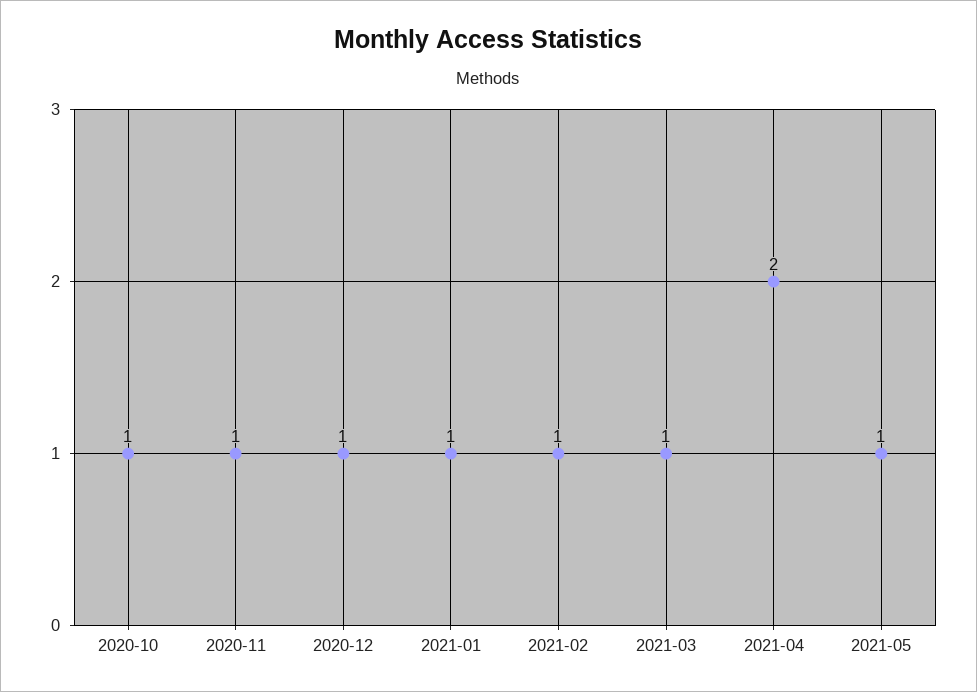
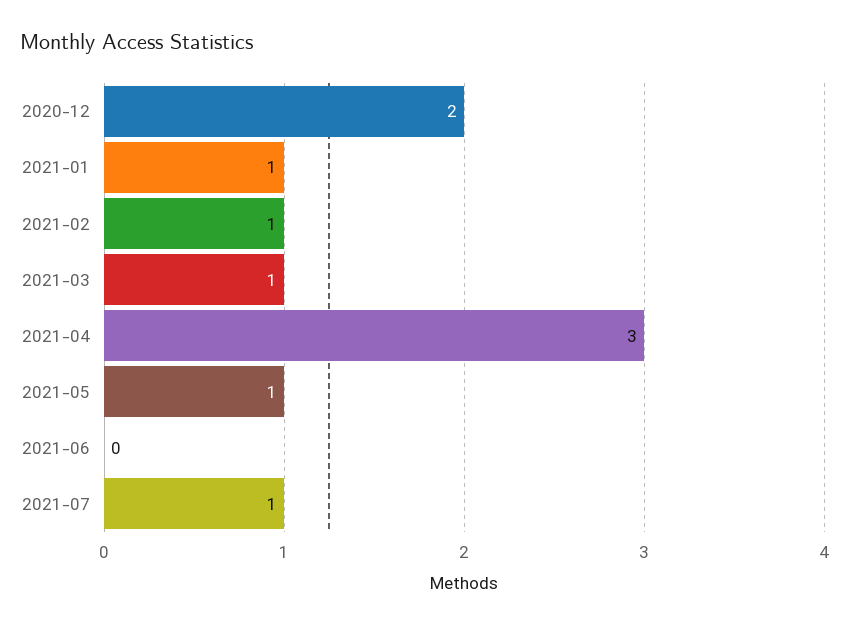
2020-10: 1 -> none
2020-11: 1 -> none
2020-12: 1 -> 2
2021-04: 2 -> 3
2021-06: none -> 0
2021-07: none -> 1

